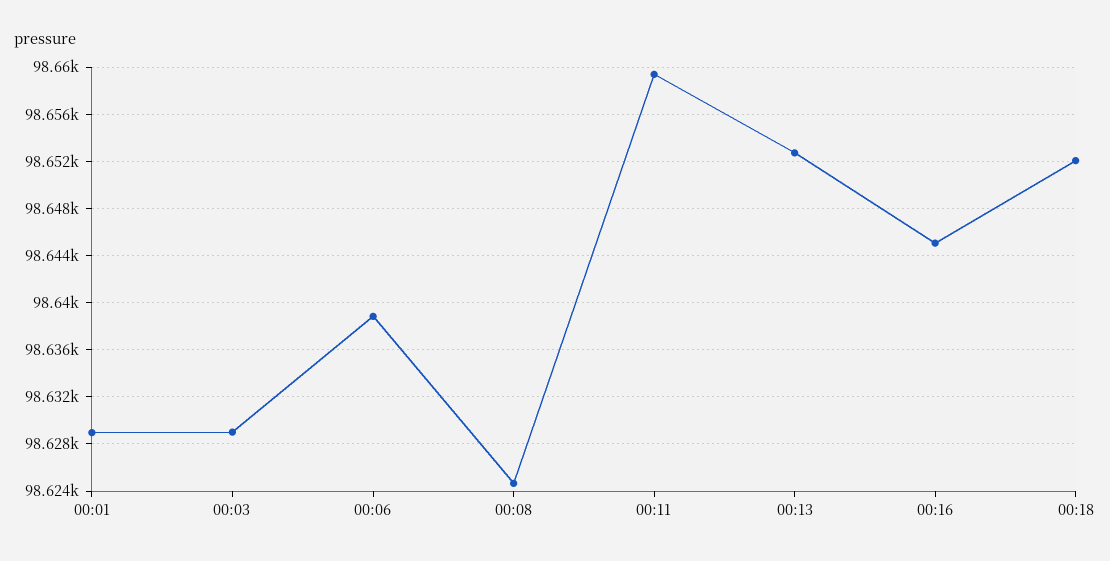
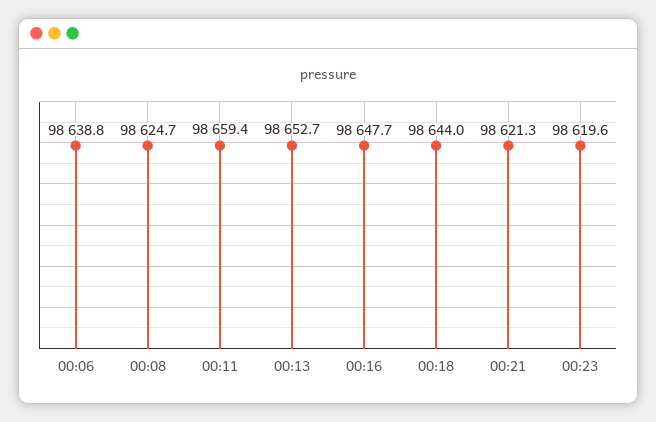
00:01: 98629 -> none
00:03: 98629 -> none
00:16: 98645 -> 98647.7
00:18: 98652 -> 98644
00:21: none -> 98621.3
00:23: none -> 98619.6

